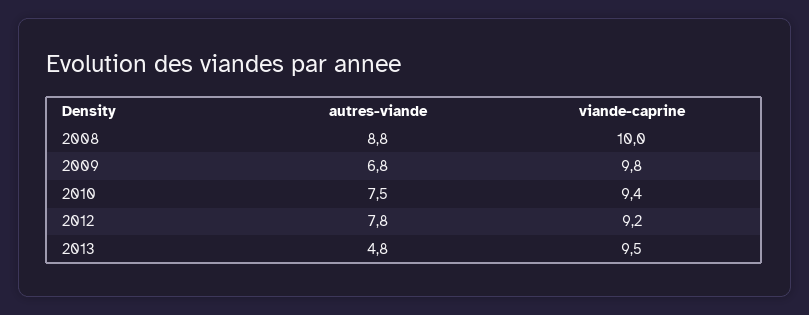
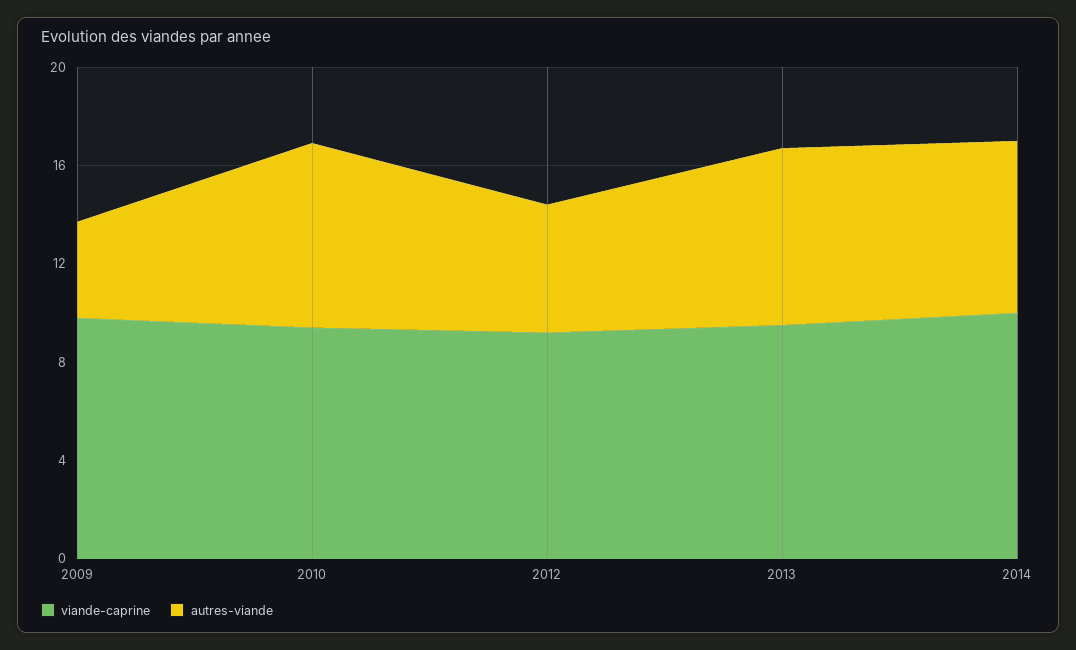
autres-viande, 2008: 8.8 -> none
viande-caprine, 2008: 10 -> none
autres-viande, 2009: 6.8 -> 4
autres-viande, 2012: 7.8 -> 5
autres-viande, 2013: 4.8 -> 7
viande-caprine, 2014: none -> 10
autres-viande, 2014: none -> 7

